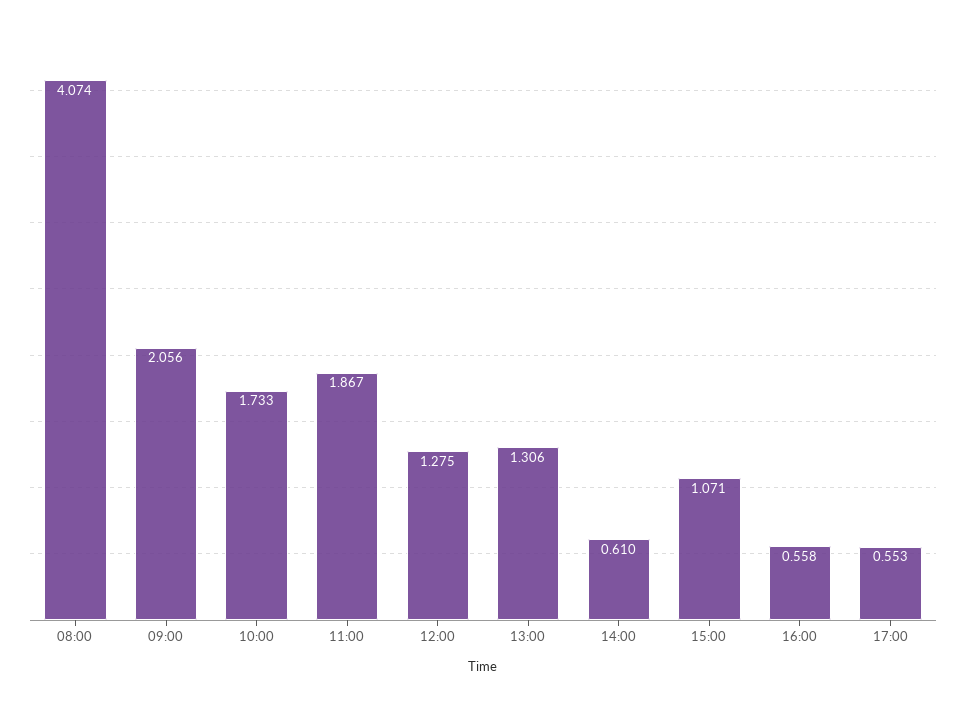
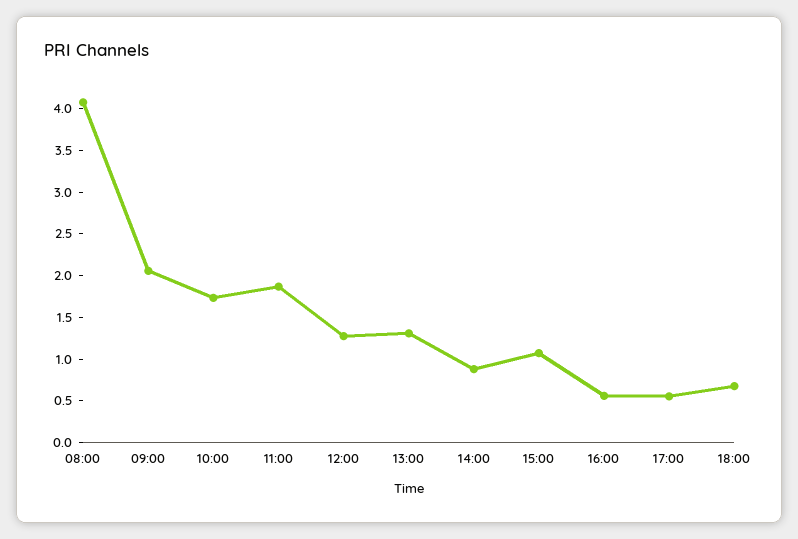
14:00: 0.61 -> 0.9
18:00: none -> 0.7

